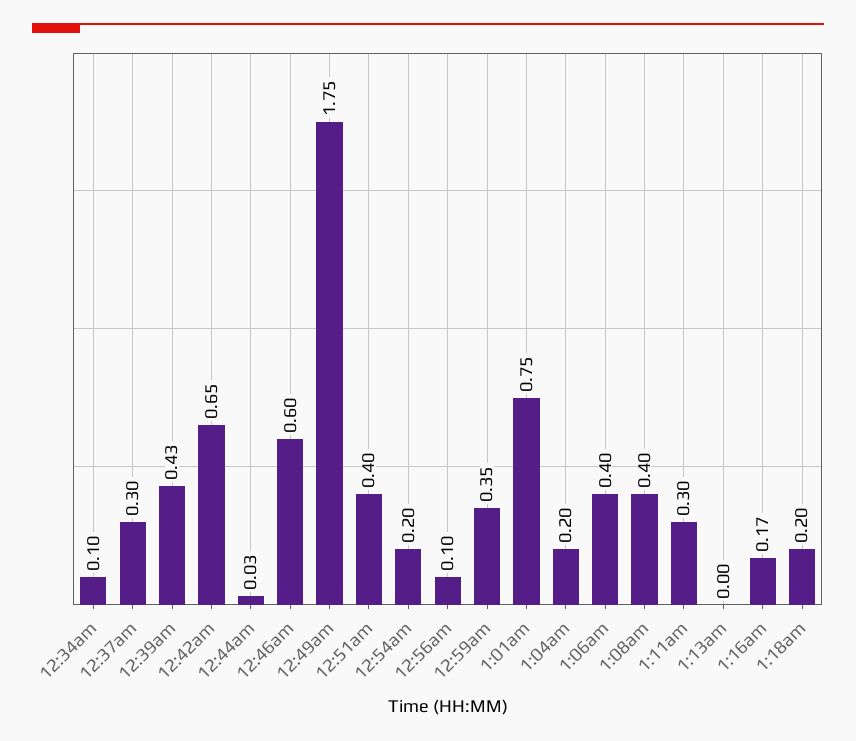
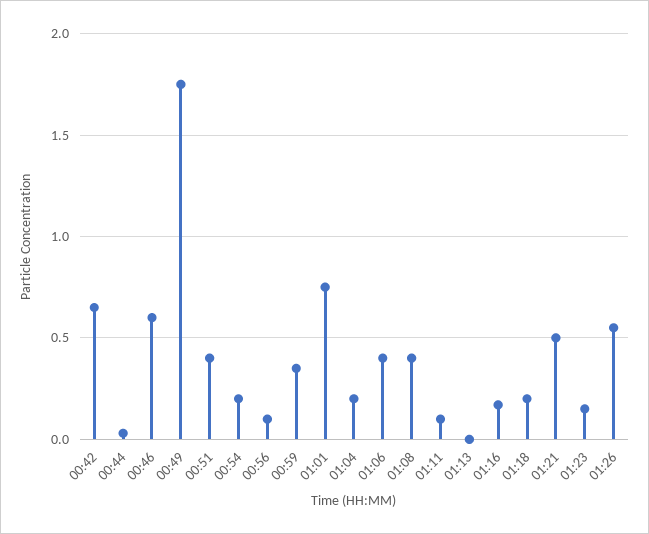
12:34am: 0.1 -> none
12:37am: 0.3 -> none
12:39am: 0.43 -> none
1:11am: 0.3 -> 0.1
01:21: none -> 0.5
01:23: none -> 0.15
01:26: none -> 0.55

